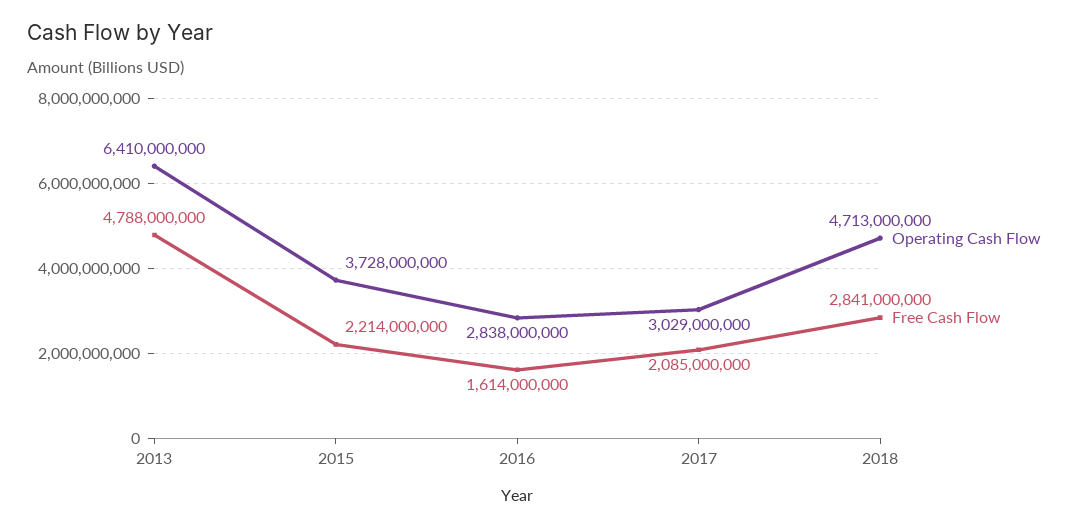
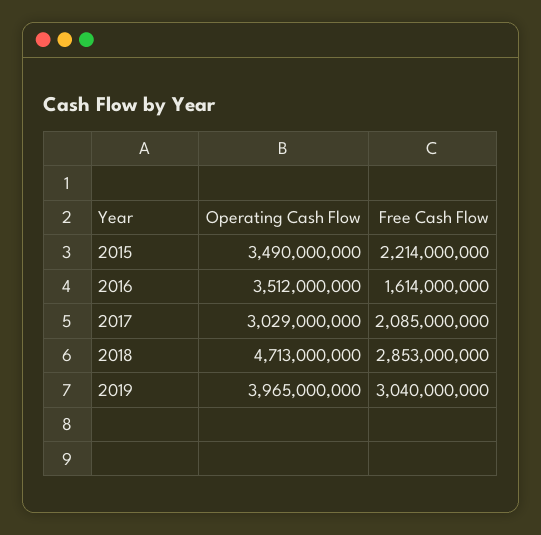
Operating Cash Flow, 2013: 6410000000 -> none
Free Cash Flow, 2013: 4788000000 -> none
Operating Cash Flow, 2015: 3728000000 -> 3490000000
Operating Cash Flow, 2016: 2838000000 -> 3512000000
Free Cash Flow, 2018: 2841000000 -> 2853000000
Operating Cash Flow, 2019: none -> 3965000000
Free Cash Flow, 2019: none -> 3040000000

